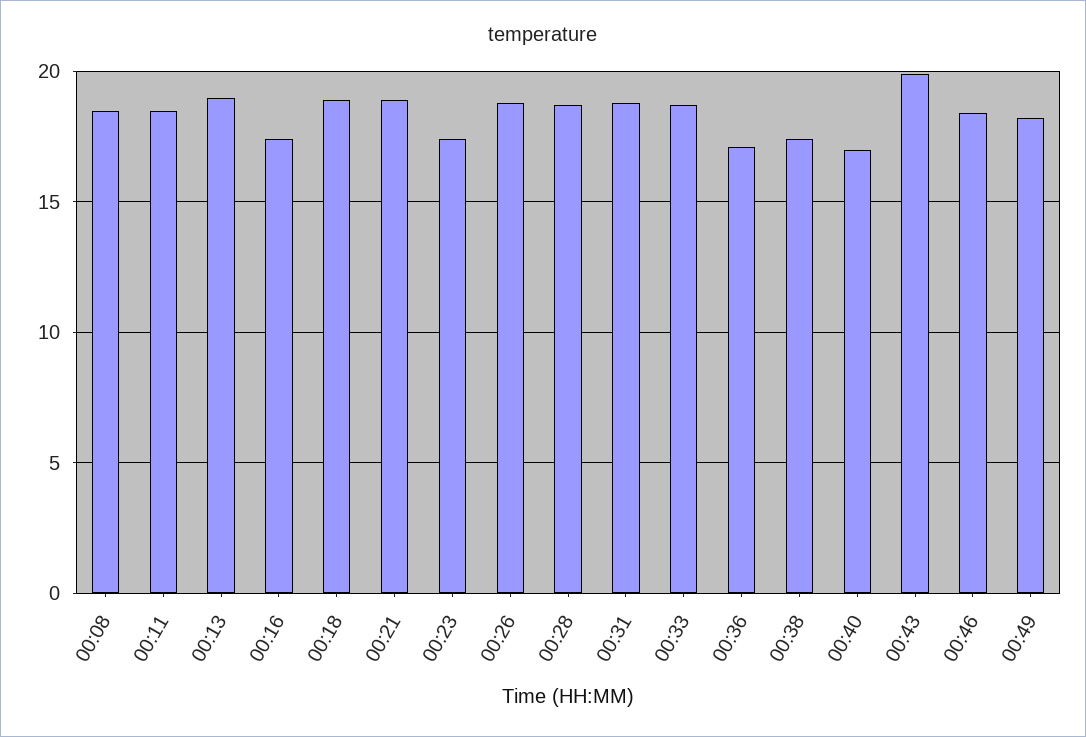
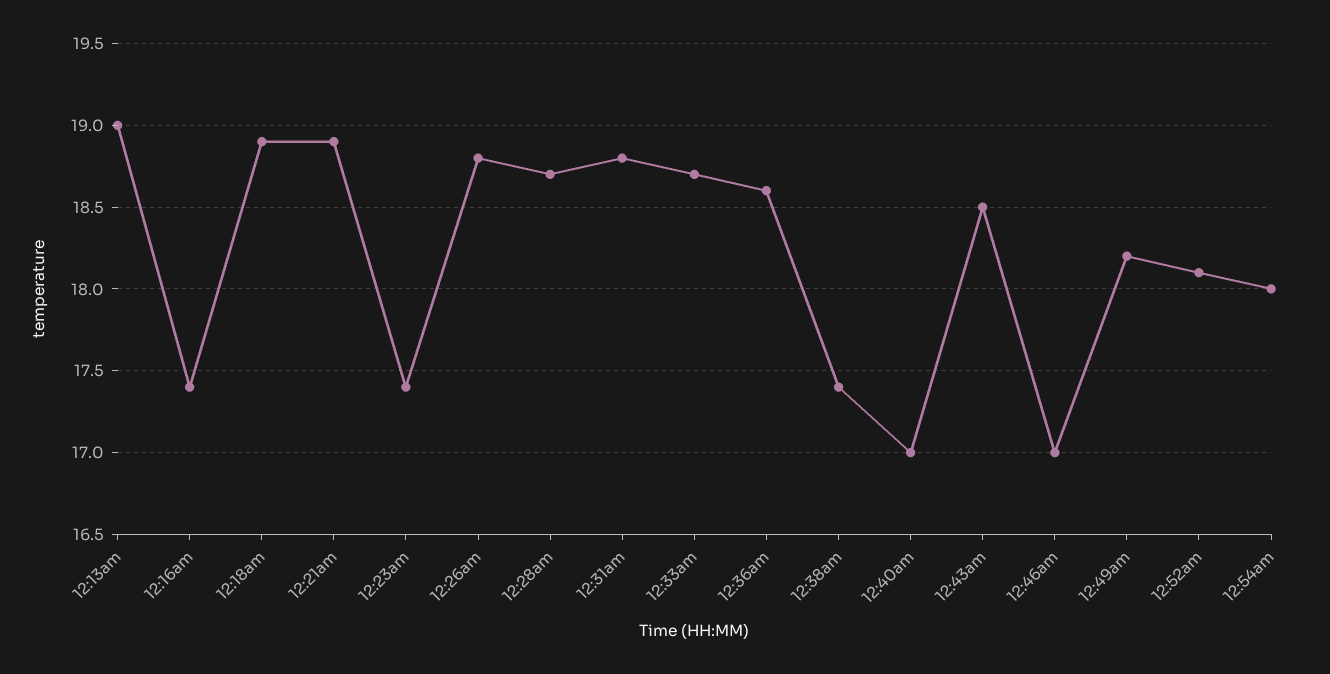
00:08: 18.5 -> none
00:11: 18.5 -> none
00:36: 17 -> 18.6
00:43: 20 -> 18.5
00:46: 18.5 -> 17
12:52am: none -> 18.1
12:54am: none -> 18

